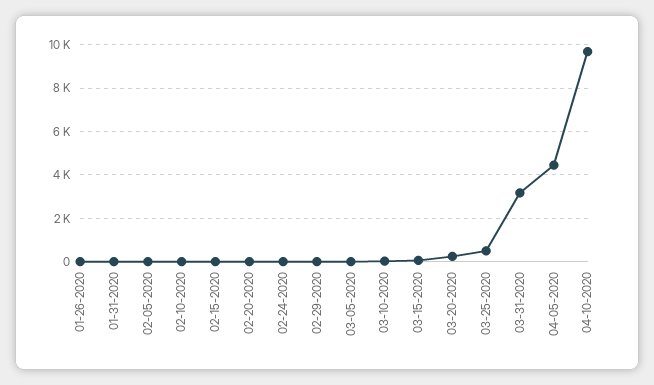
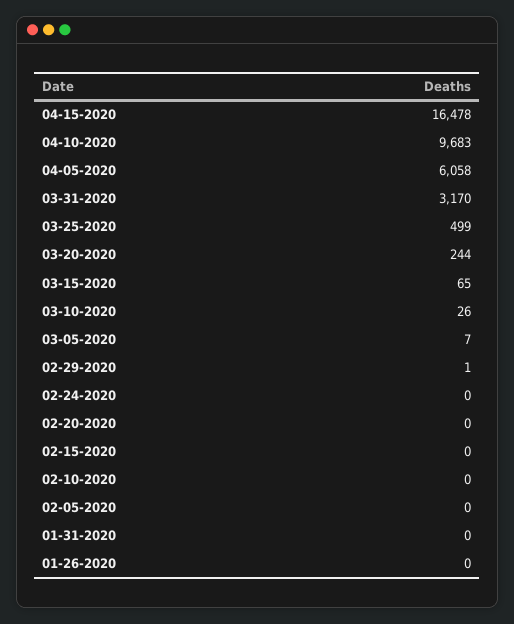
04-05-2020: 4500 -> 6058
04-15-2020: none -> 16478

